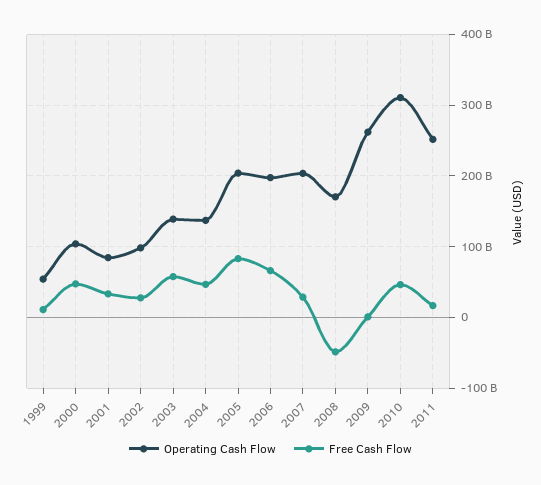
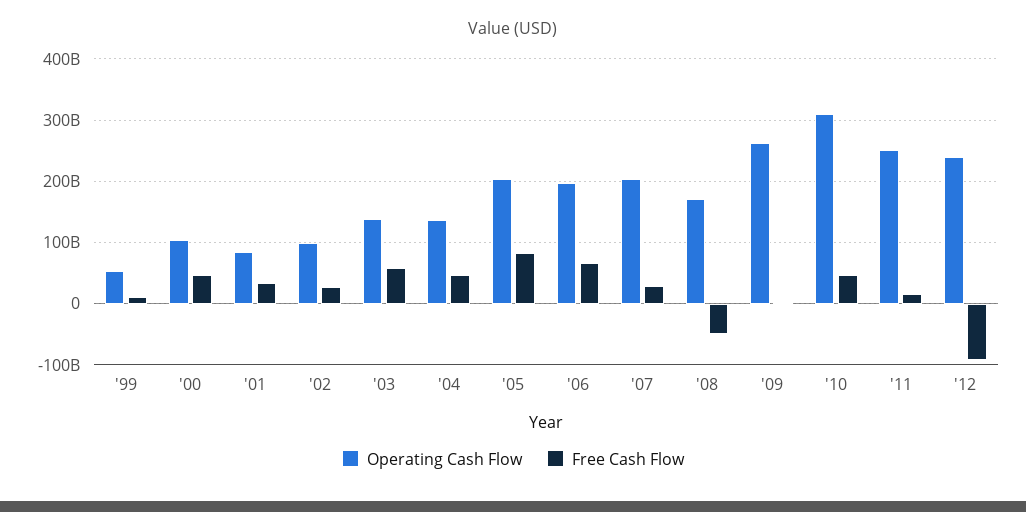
Operating Cash Flow, '12: none -> 240000000000
Free Cash Flow, '12: none -> -90000000000

